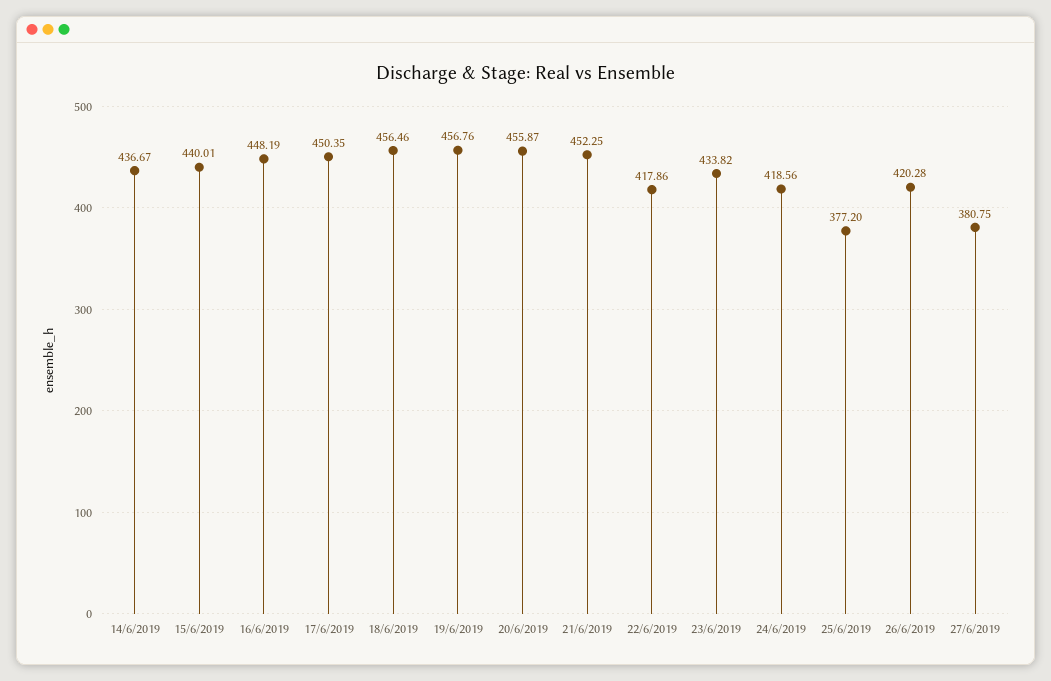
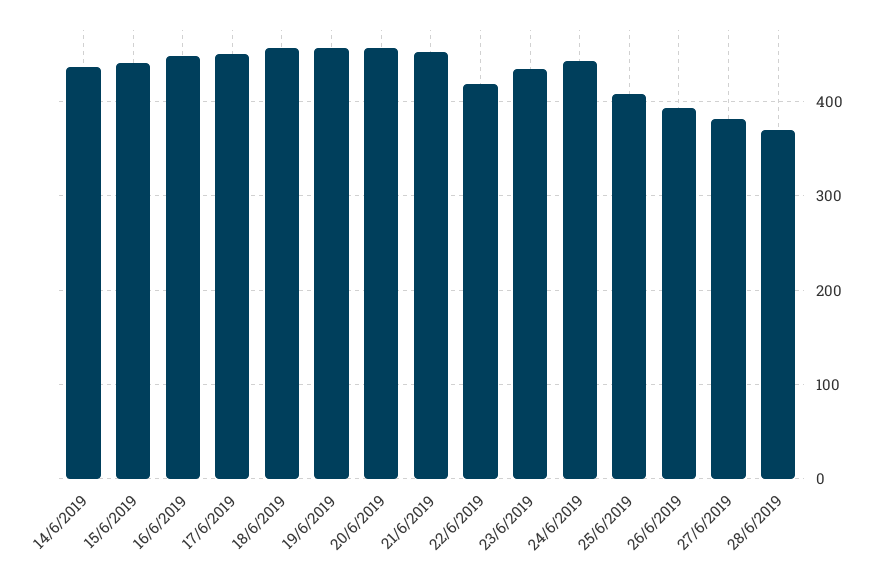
24/6/2019: 418.56 -> 440
25/6/2019: 377.2 -> 410
26/6/2019: 420.28 -> 390
28/6/2019: none -> 370

